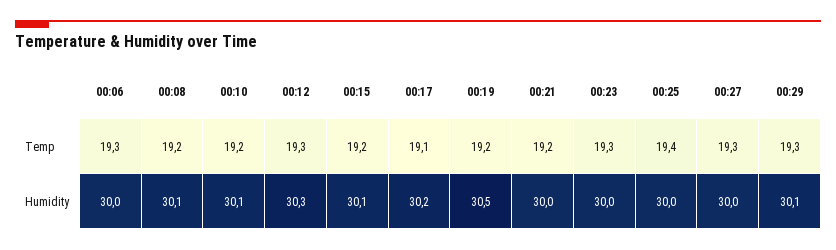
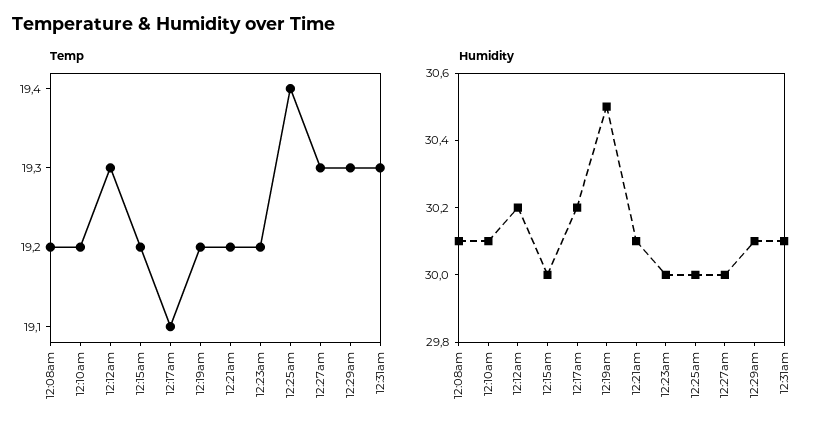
Temp, 00:06: 19.3 -> none
Temp, 00:23: 19.3 -> 19.2
Humidity, 00:06: 30 -> none
Humidity, 00:12: 30.3 -> 30.2
Humidity, 00:15: 30.1 -> 30
Humidity, 00:21: 30 -> 30.1
Temp, 12:31am: none -> 19.3
Humidity, 12:31am: none -> 30.1

